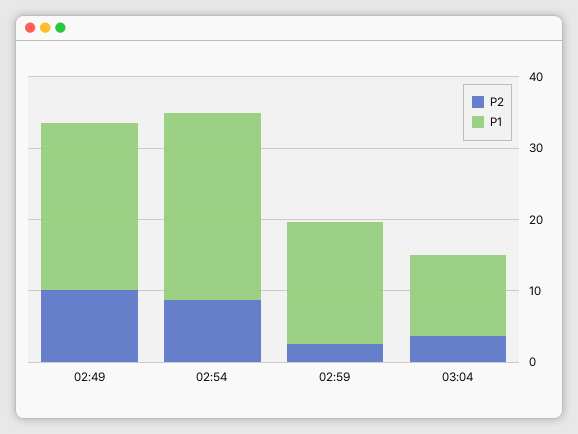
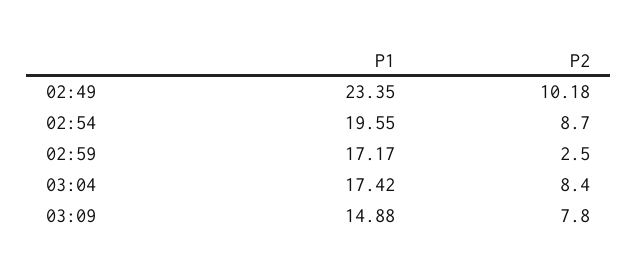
P1, 02:54: 26 -> 19.55
P2, 03:04: 4 -> 8.4
P1, 03:04: 12 -> 17.42
P1, 03:09: none -> 14.88
P2, 03:09: none -> 7.8

